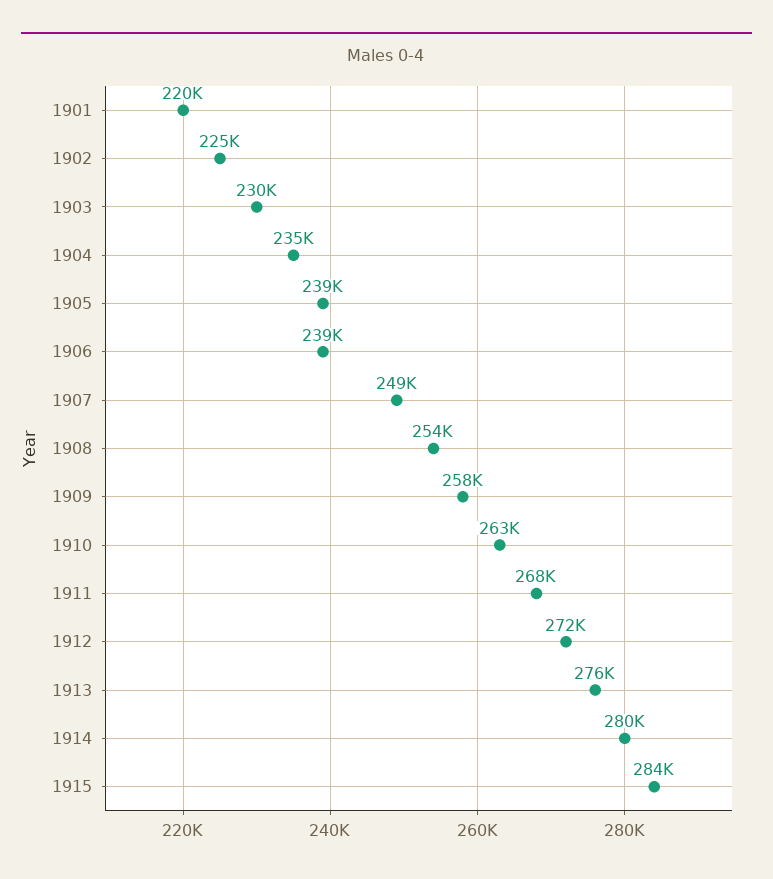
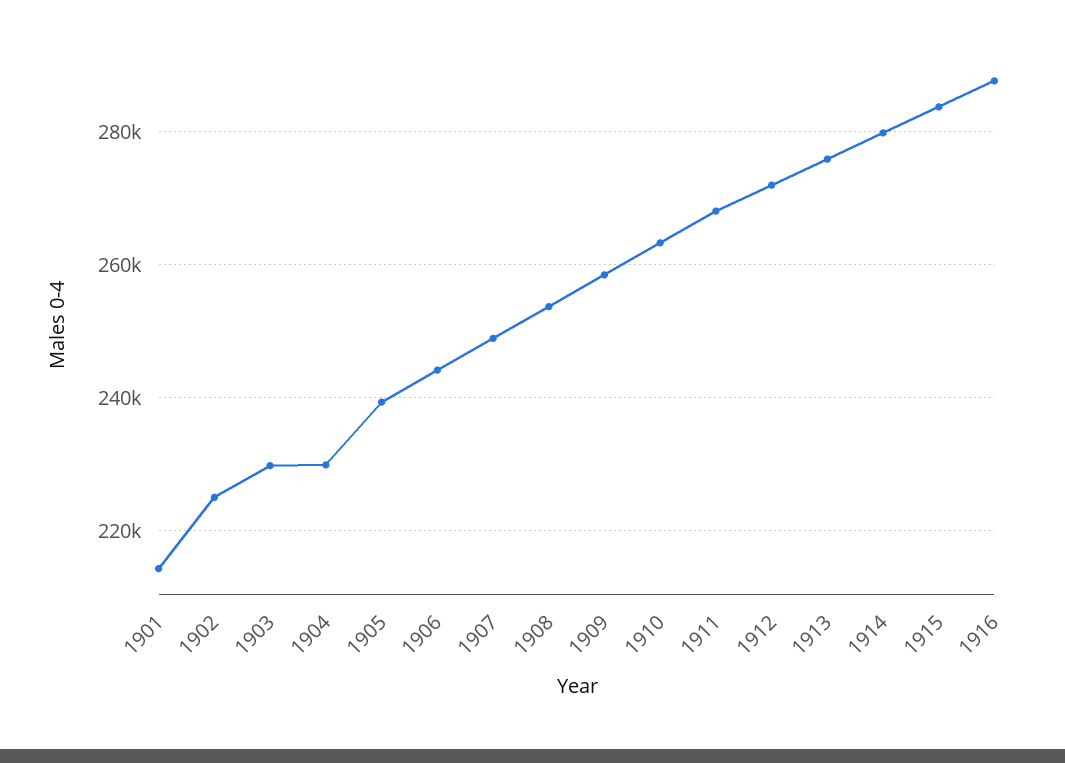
1901: 220000 -> 214000
1904: 235000 -> 230000
1906: 239000 -> 244000
1916: none -> 288000

